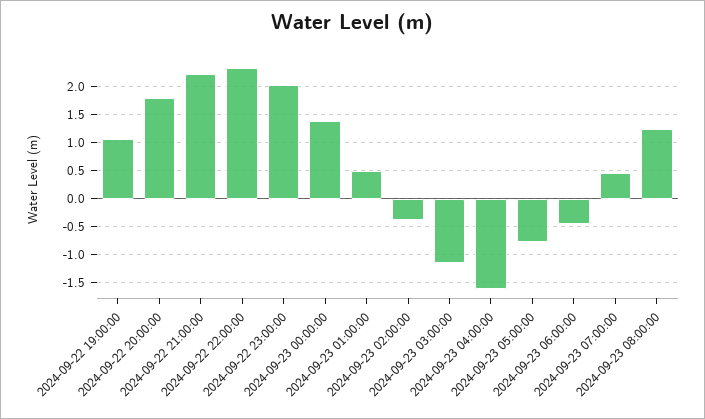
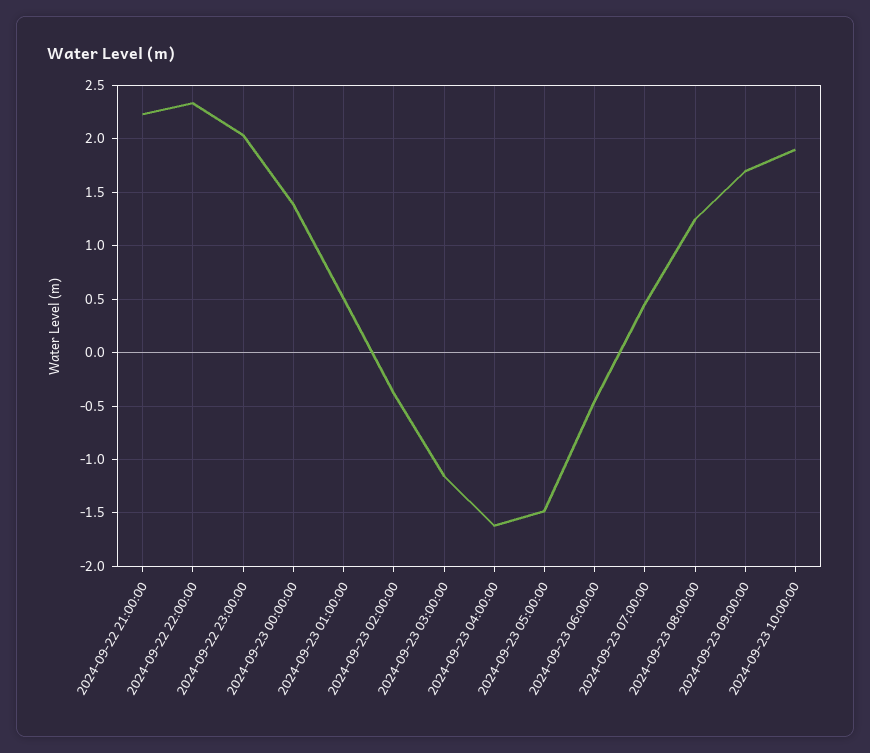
2024-09-22 19:00:00: 1 -> none
2024-09-22 20:00:00: 1.75 -> none
2024-09-23 05:00:00: -0.75 -> -1.5
2024-09-23 09:00:00: none -> 1.7
2024-09-23 10:00:00: none -> 1.9

